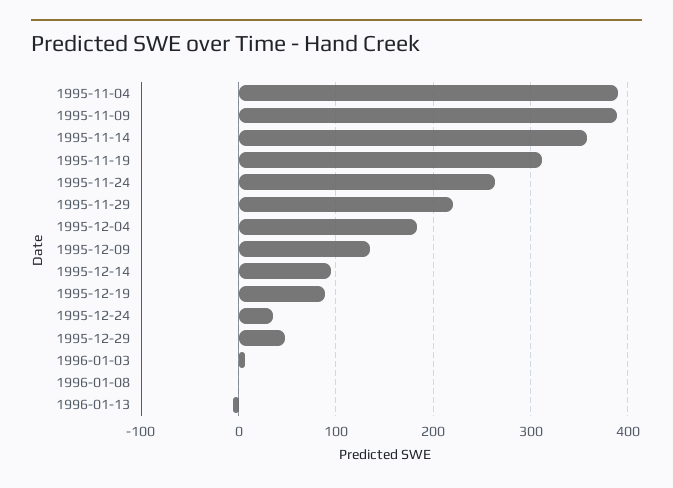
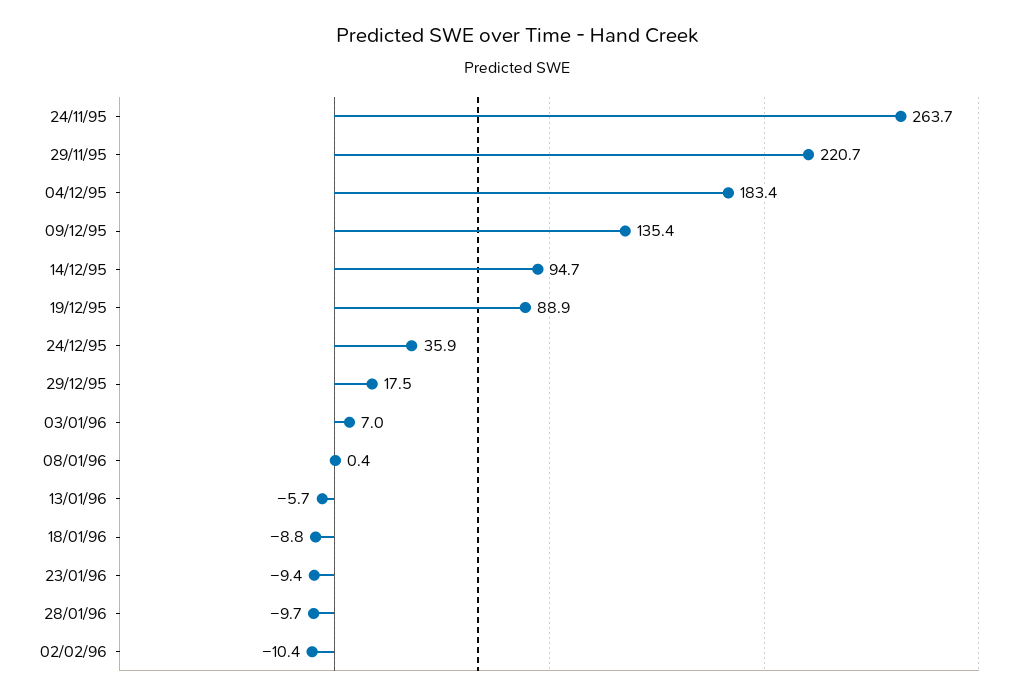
1995-11-04: 390 -> none
1995-11-09: 390 -> none
1995-11-14: 360 -> none
1995-11-19: 310 -> none
1995-12-29: 50 -> 17.5
18/01/96: none -> -8.8
23/01/96: none -> -9.4
28/01/96: none -> -9.7
02/02/96: none -> -10.4

